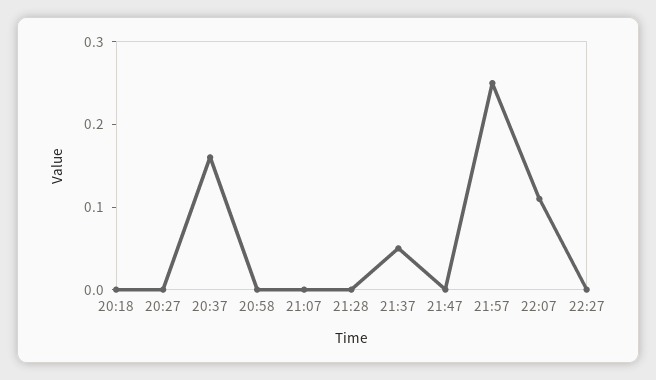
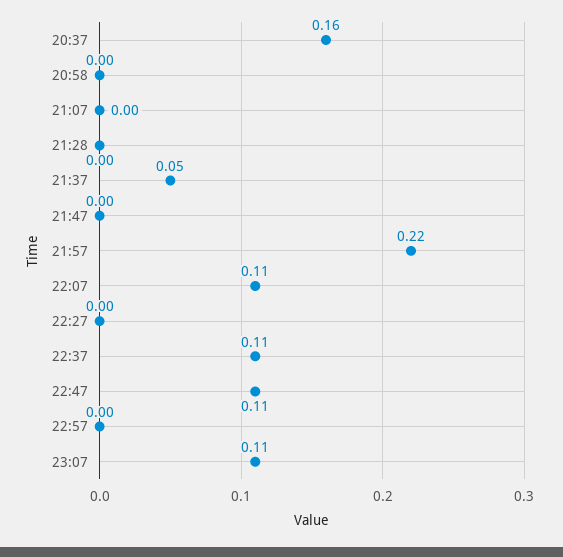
20:18: 0 -> none
20:27: 0 -> none
21:57: 0.25 -> 0.22
22:37: none -> 0.11
22:47: none -> 0.11
22:57: none -> 0
23:07: none -> 0.11

